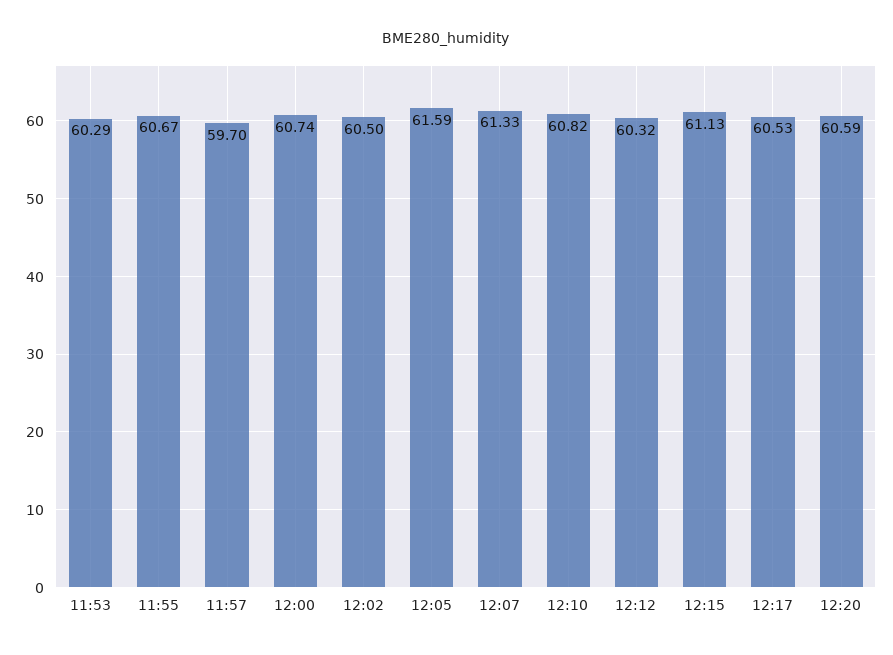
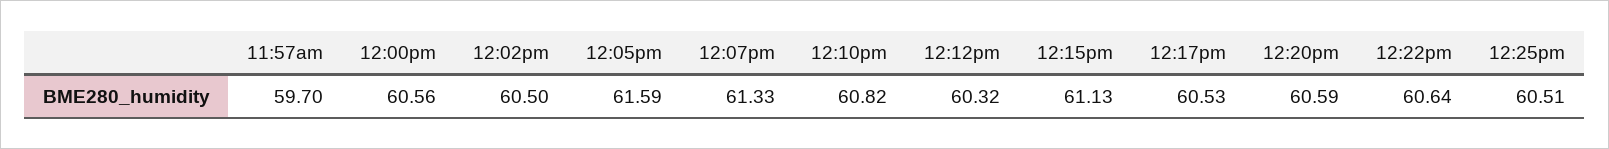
11:53: 60.29 -> none
11:55: 60.67 -> none
12:00: 60.74 -> 60.56
12:22pm: none -> 60.64
12:25pm: none -> 60.51

